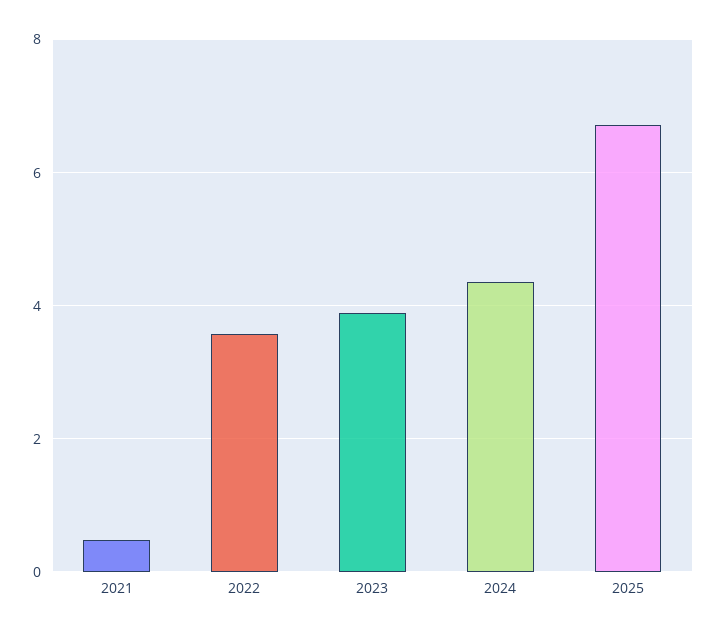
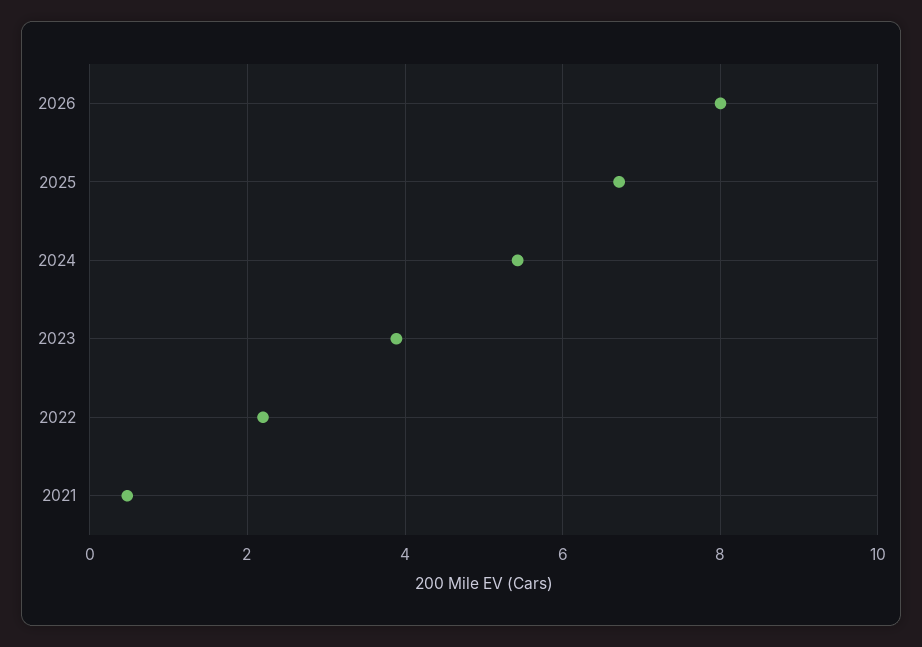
2022: 3.6 -> 2.2
2024: 4.4 -> 5.4
2026: none -> 8

